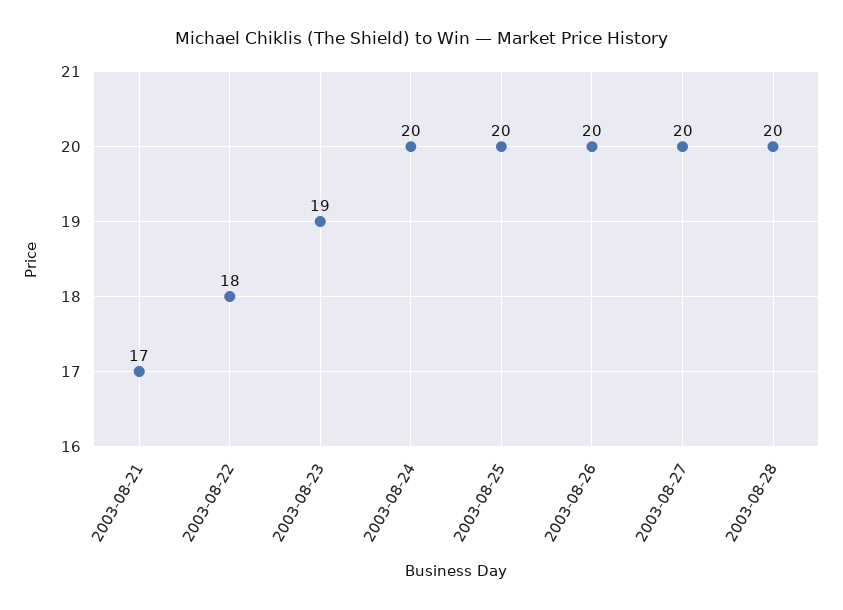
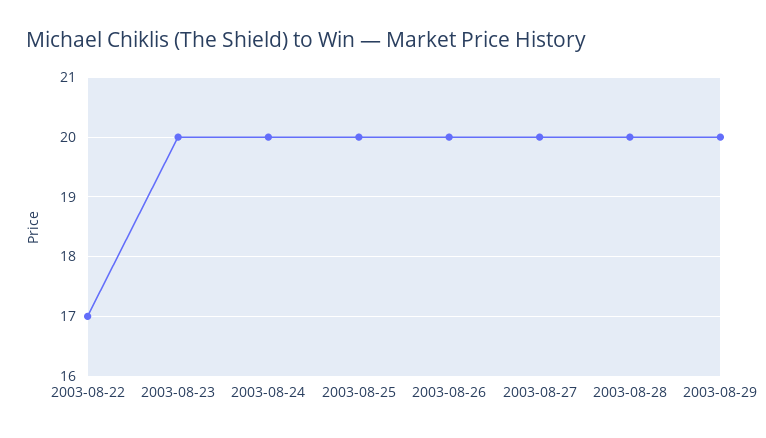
2003-08-21: 17 -> none
2003-08-22: 18 -> 17
2003-08-23: 19 -> 20
2003-08-29: none -> 20

